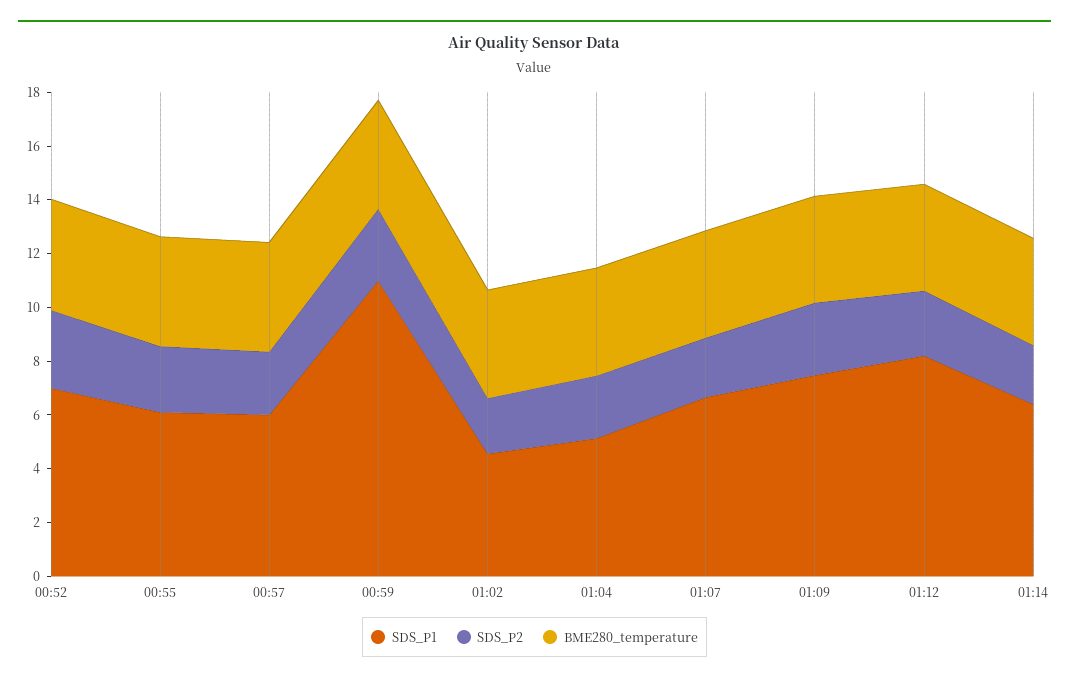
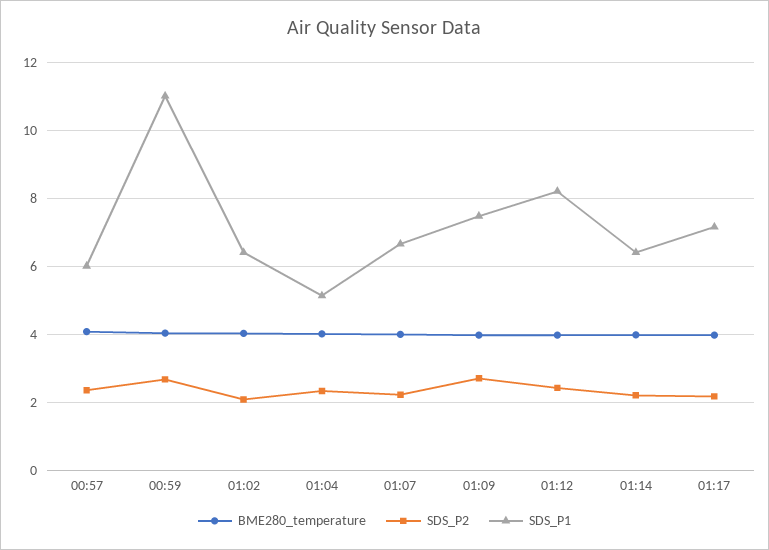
SDS_P1, 00:52: 7 -> none
SDS_P2, 00:52: 3 -> none
BME280_temperature, 00:52: 4 -> none
SDS_P1, 00:55: 6 -> none
SDS_P2, 00:55: 2.5 -> none
BME280_temperature, 00:55: 4 -> none
SDS_P1, 01:02: 4.5 -> 6.4
BME280_temperature, 01:17: none -> 4
SDS_P2, 01:17: none -> 2.2
SDS_P1, 01:17: none -> 7.2

